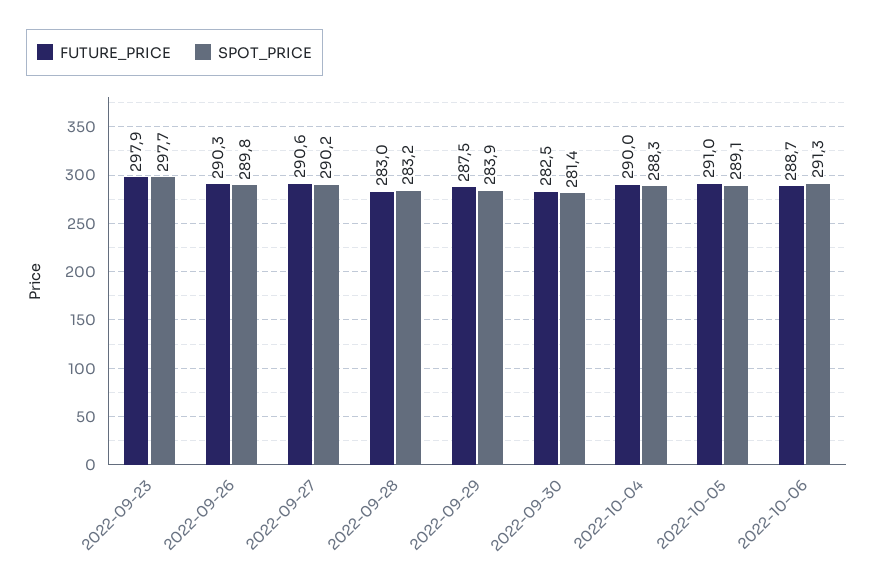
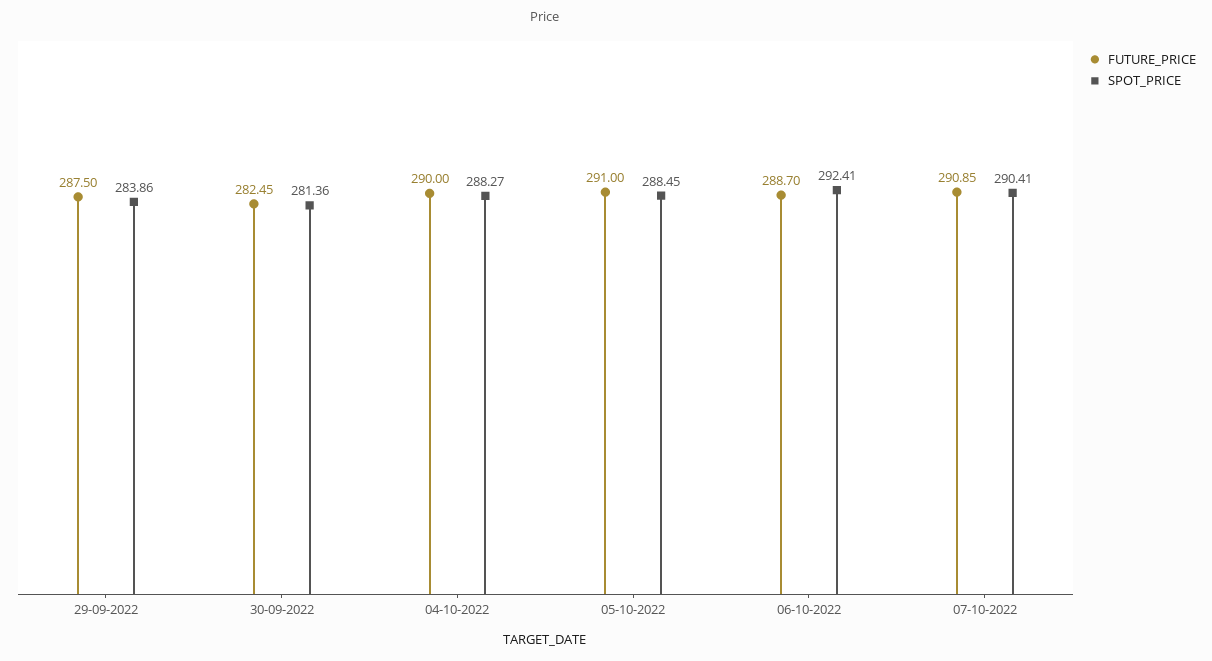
FUTURE_PRICE, 2022-09-23: 297.9 -> none
SPOT_PRICE, 2022-09-23: 297.7 -> none
FUTURE_PRICE, 2022-09-26: 290.3 -> none
SPOT_PRICE, 2022-09-26: 289.8 -> none
FUTURE_PRICE, 2022-09-27: 290.6 -> none
SPOT_PRICE, 2022-09-27: 290.2 -> none
FUTURE_PRICE, 2022-09-28: 283 -> none
SPOT_PRICE, 2022-09-28: 283.2 -> none
SPOT_PRICE, 2022-10-05: 289.1 -> 288.45
SPOT_PRICE, 2022-10-06: 291.3 -> 292.41
FUTURE_PRICE, 07-10-2022: none -> 290.85
SPOT_PRICE, 07-10-2022: none -> 290.41

